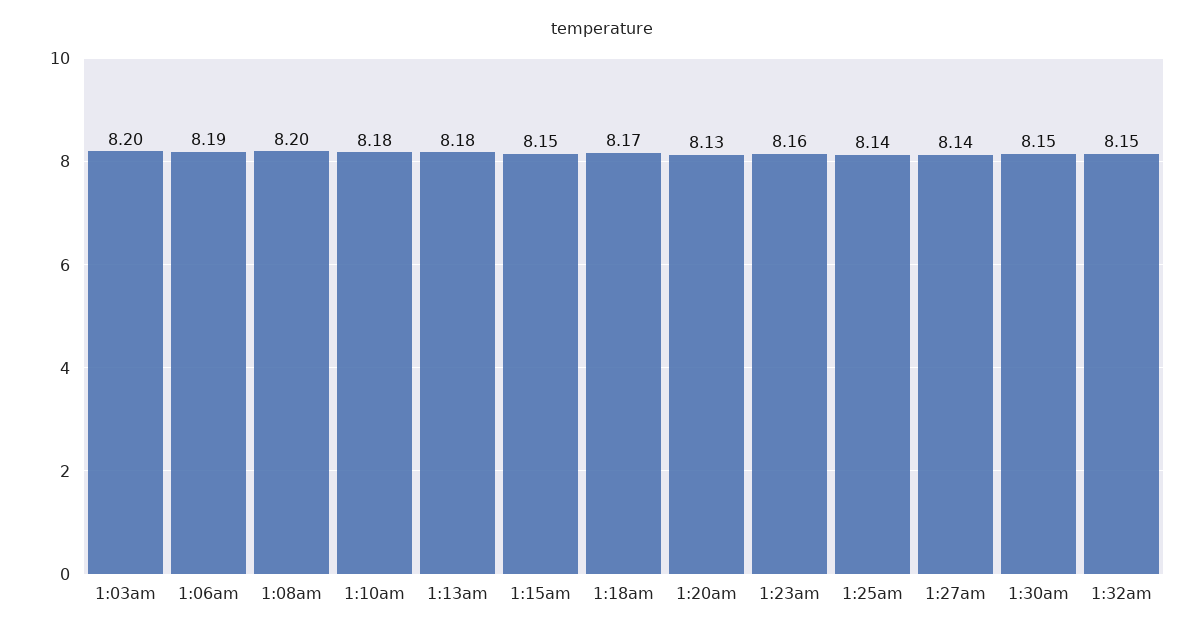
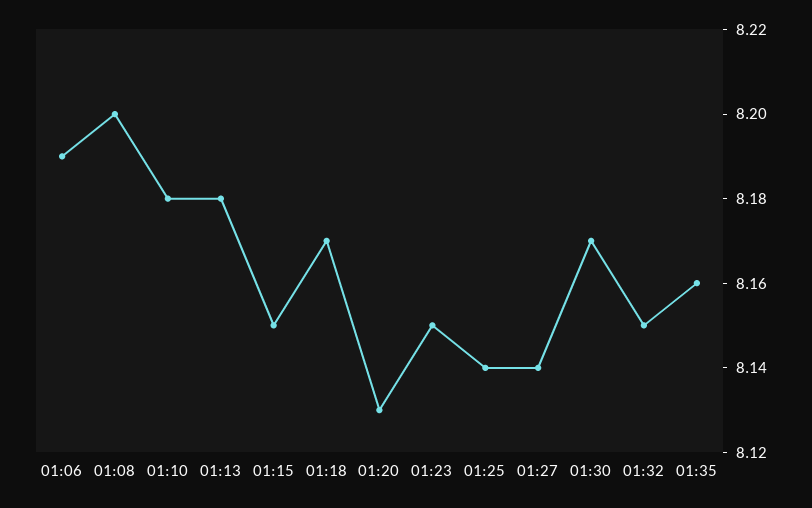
1:03am: 8.2 -> none
1:23am: 8.16 -> 8.15
1:30am: 8.15 -> 8.17
01:35: none -> 8.16

